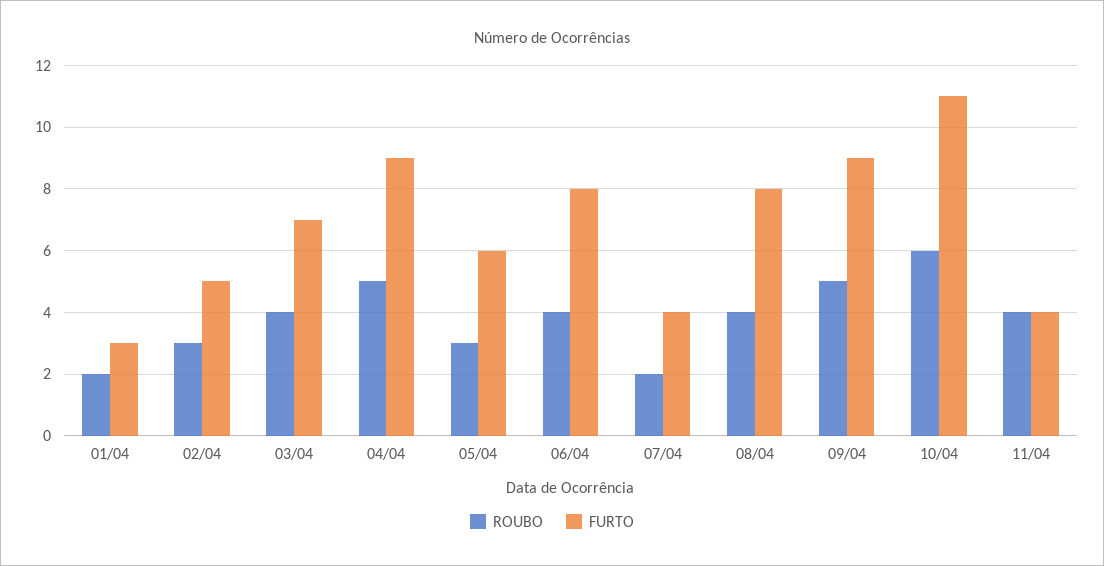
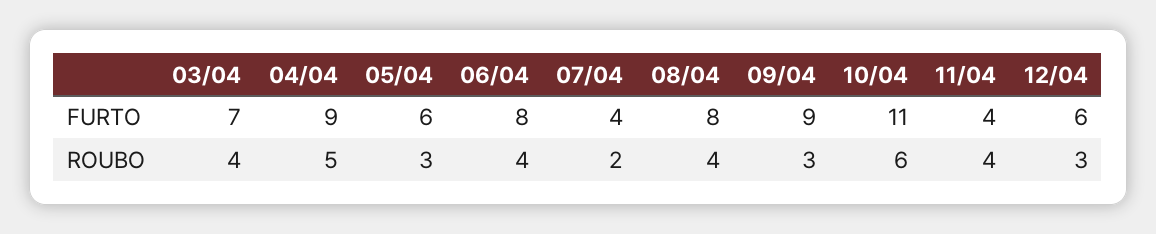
ROUBO, 01/04: 2 -> none
FURTO, 01/04: 3 -> none
ROUBO, 02/04: 3 -> none
FURTO, 02/04: 5 -> none
ROUBO, 09/04: 5 -> 3
FURTO, 12/04: none -> 6
ROUBO, 12/04: none -> 3

